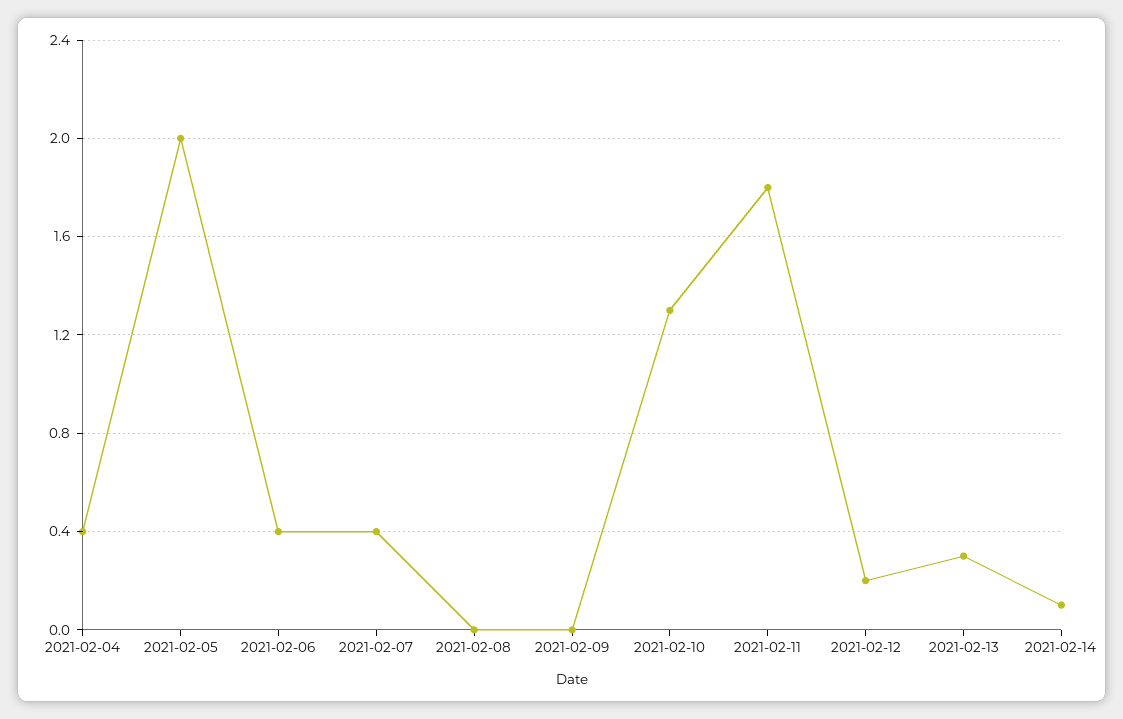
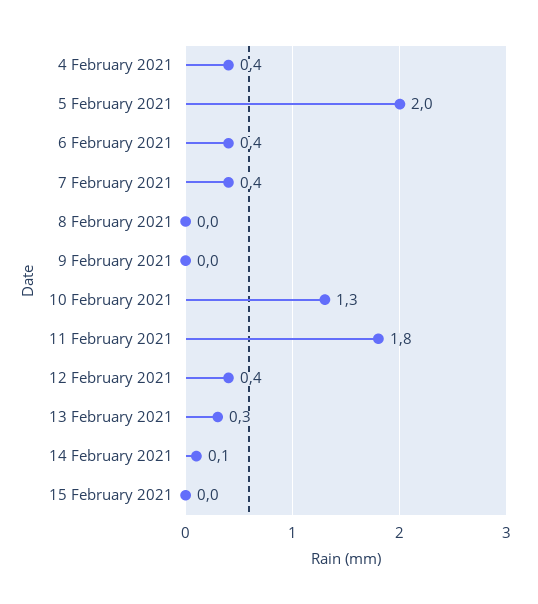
2021-02-12: 0.2 -> 0.4
15 February 2021: none -> 0

